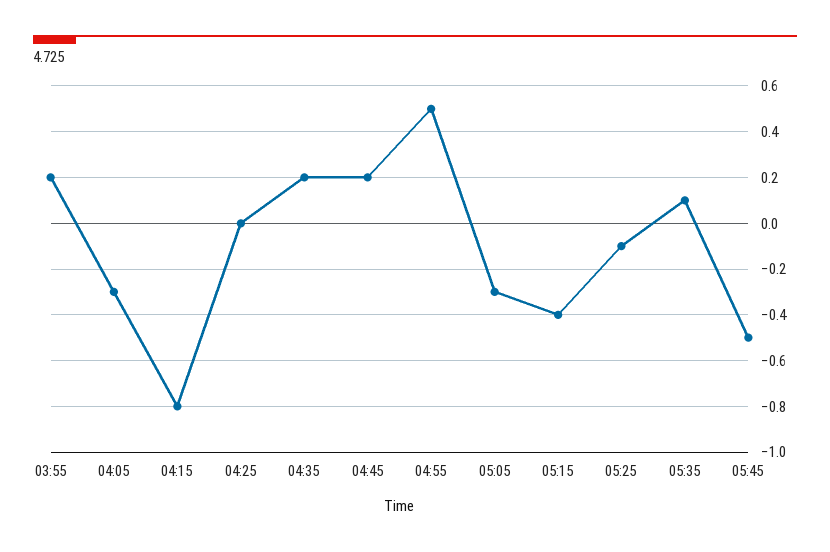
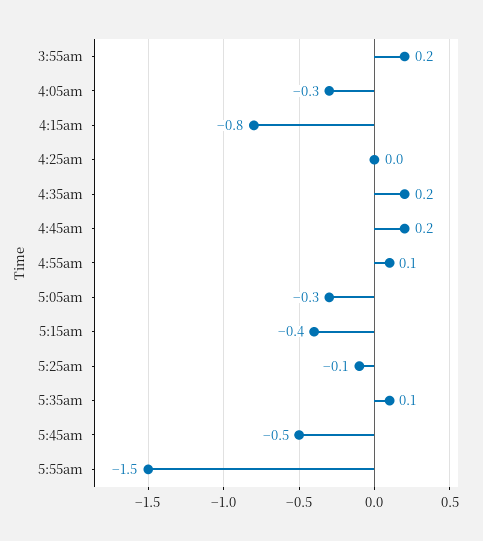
04:55: 0.5 -> 0.1
5:55am: none -> -1.5

